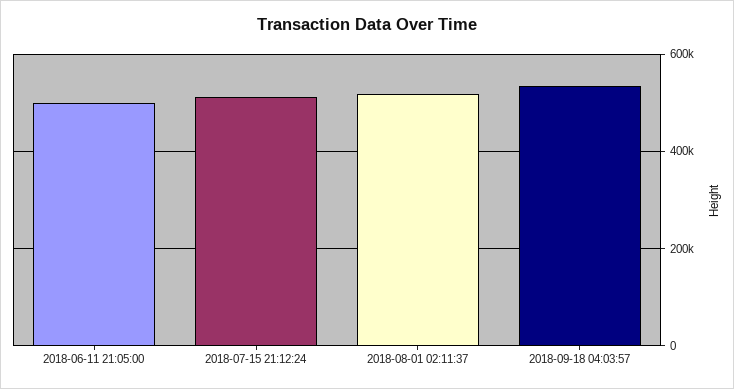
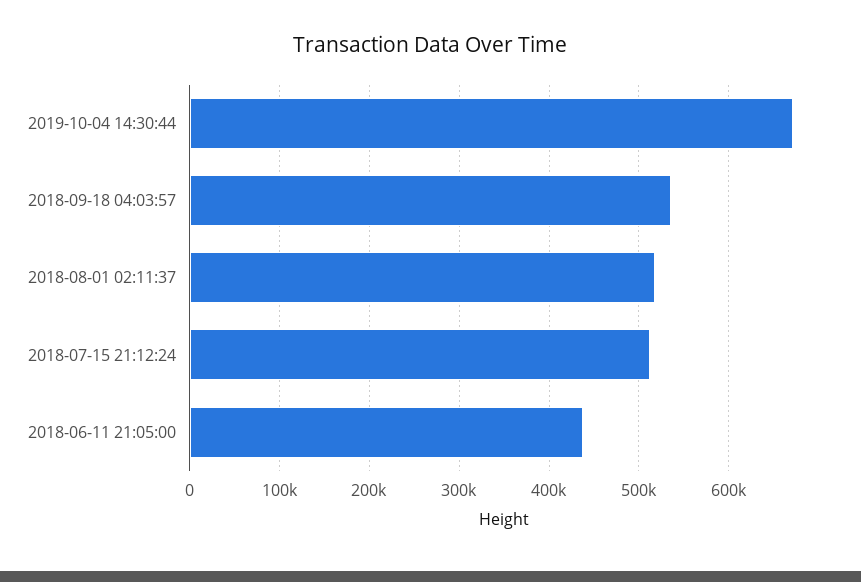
2018-06-11 21:05:00: 500000 -> 440000
2019-10-04 14:30:44: none -> 670000

